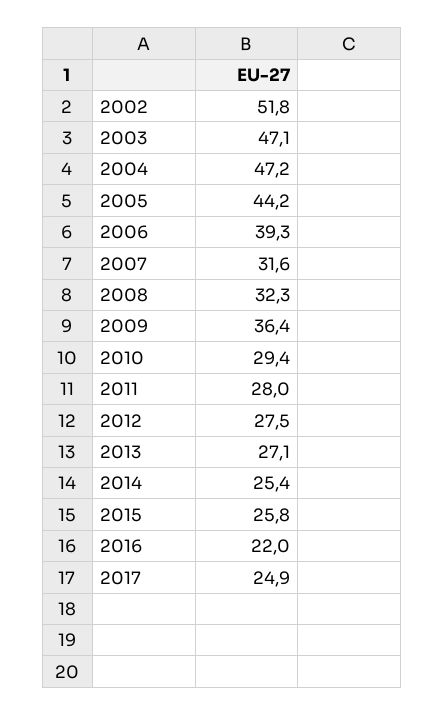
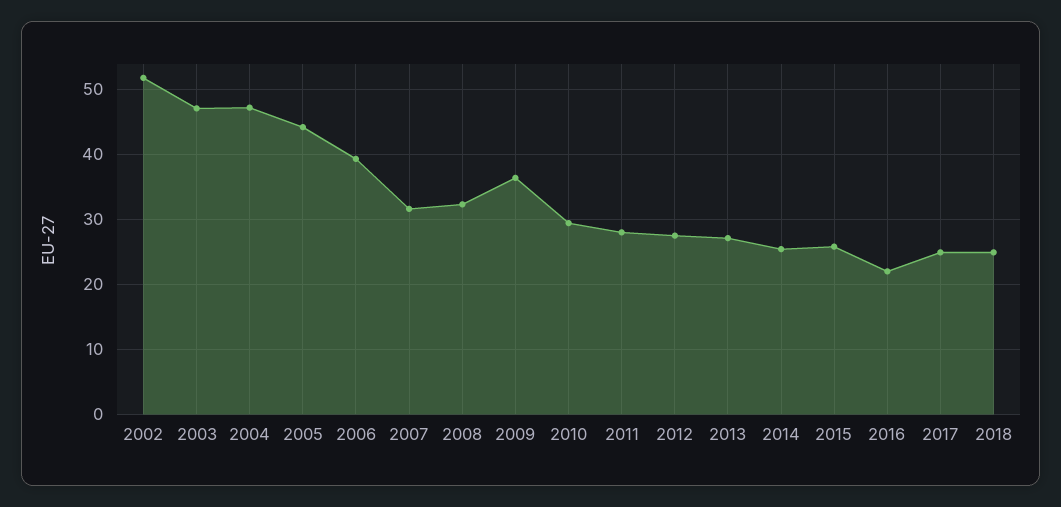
2018: none -> 25

